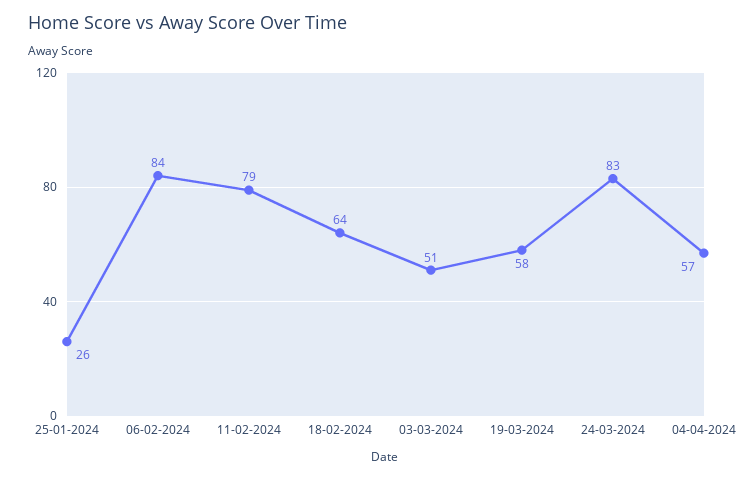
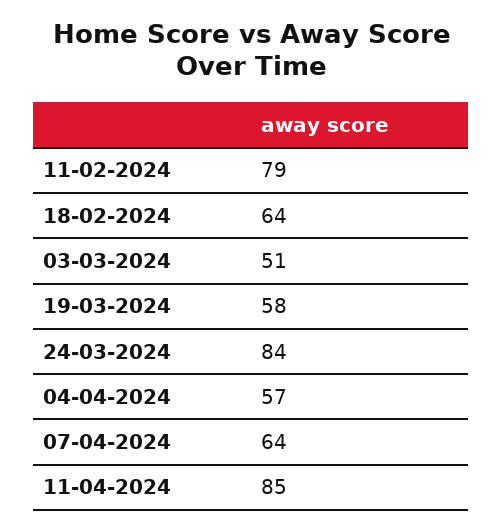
25-01-2024: 26 -> none
06-02-2024: 84 -> none
24-03-2024: 83 -> 84
07-04-2024: none -> 64
11-04-2024: none -> 85

